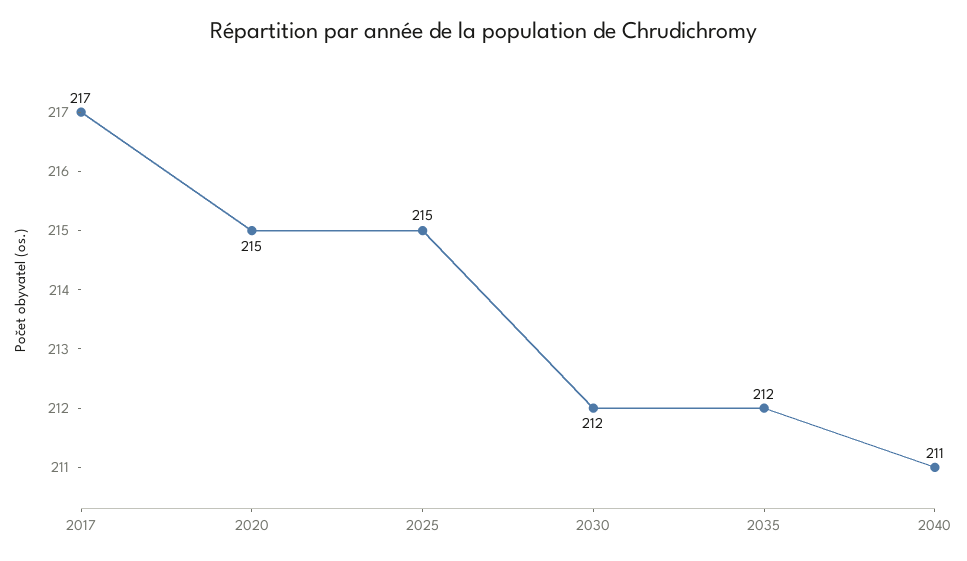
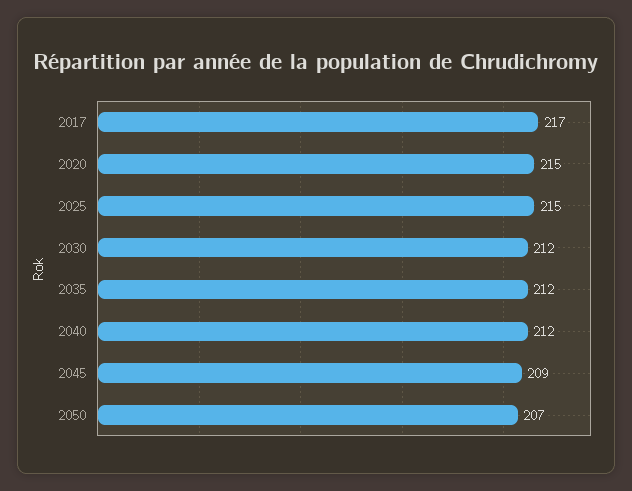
2040: 211 -> 212
2045: none -> 209
2050: none -> 207

